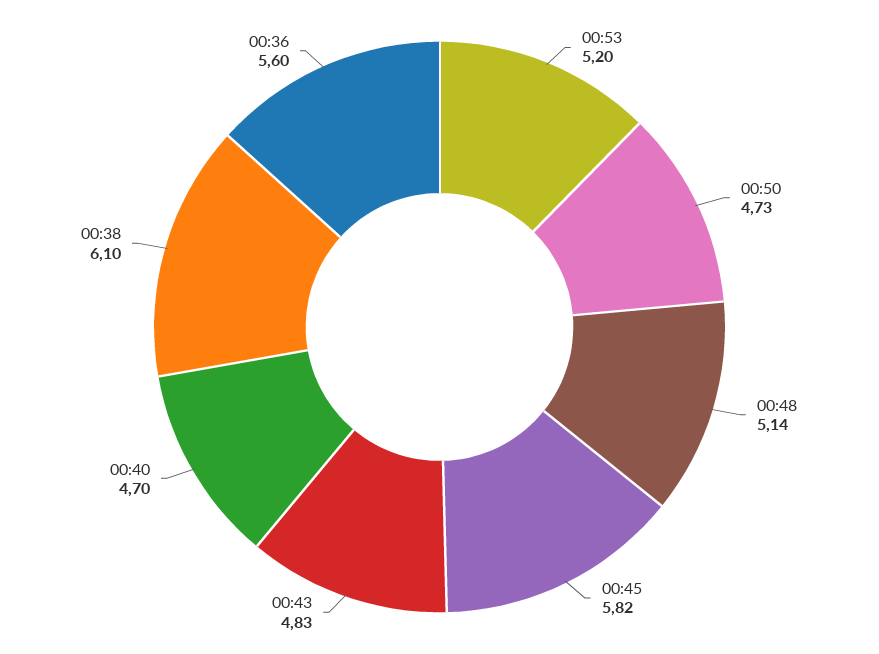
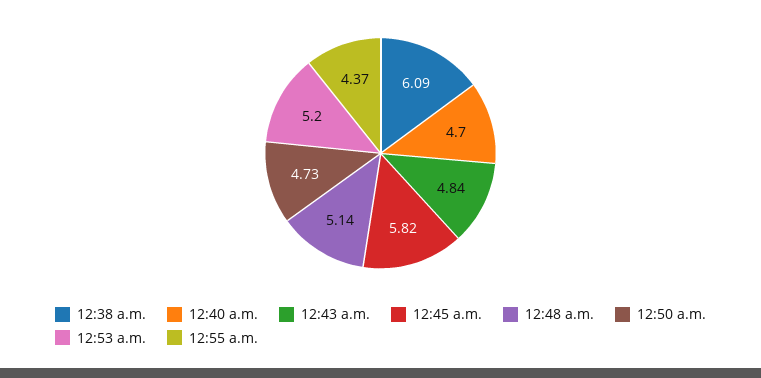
00:43: 4.83 -> 4.84
00:38: 6.1 -> 6.09
00:36: 5.6 -> none
12:55 a.m.: none -> 4.37

